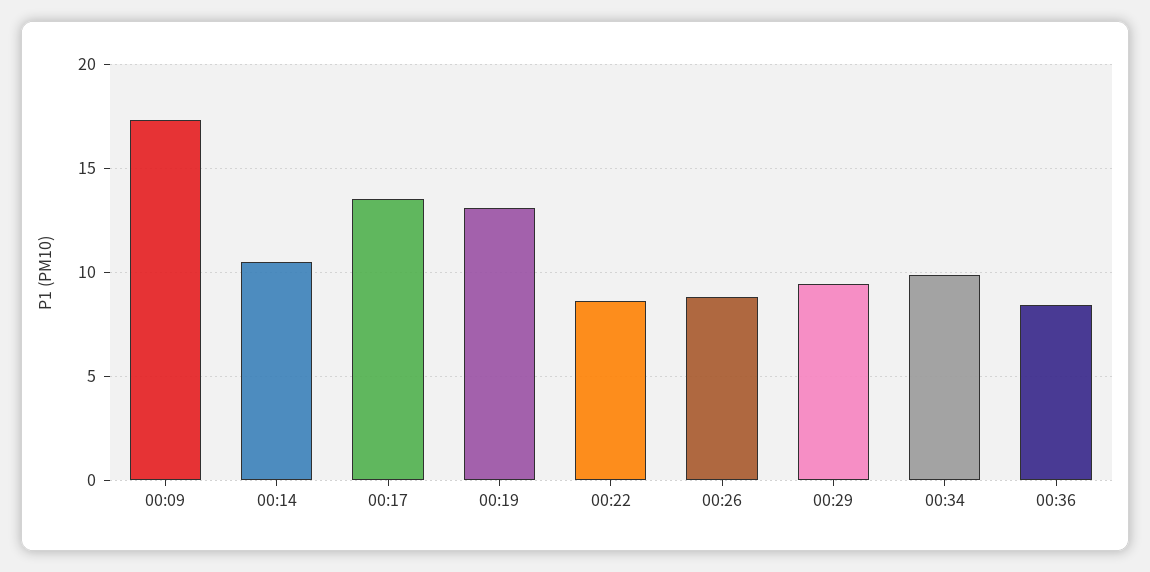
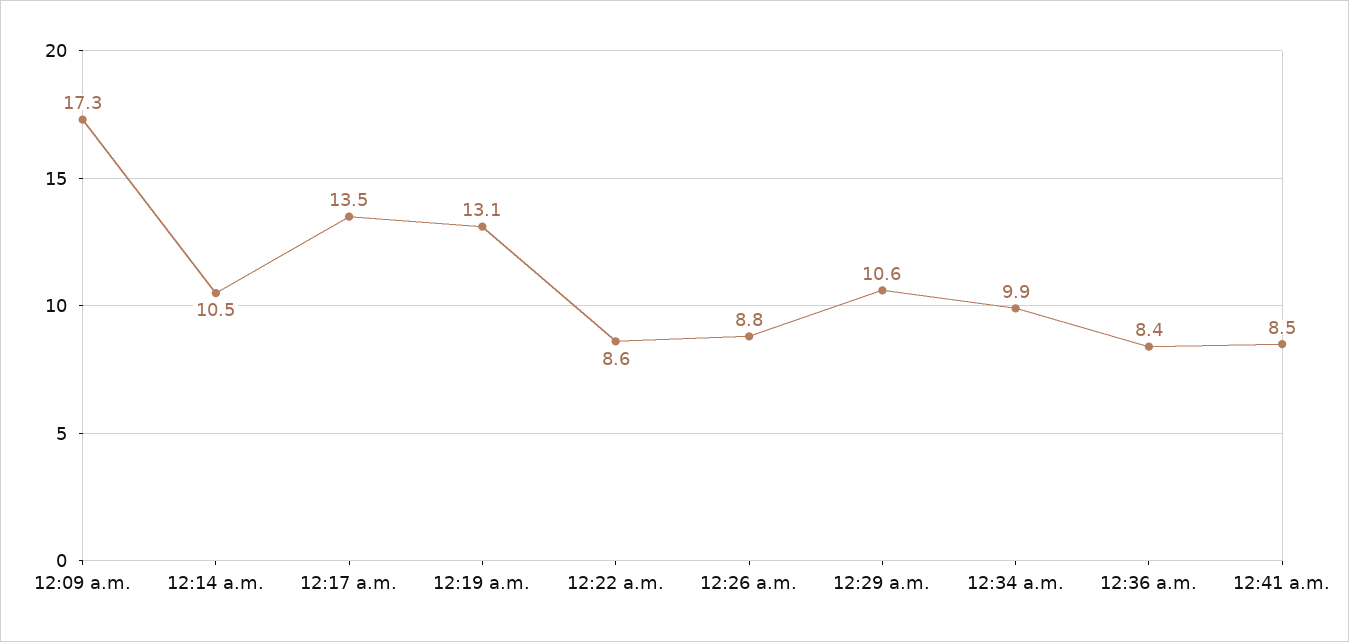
00:29: 9.5 -> 10.6
12:41 a.m.: none -> 8.5

